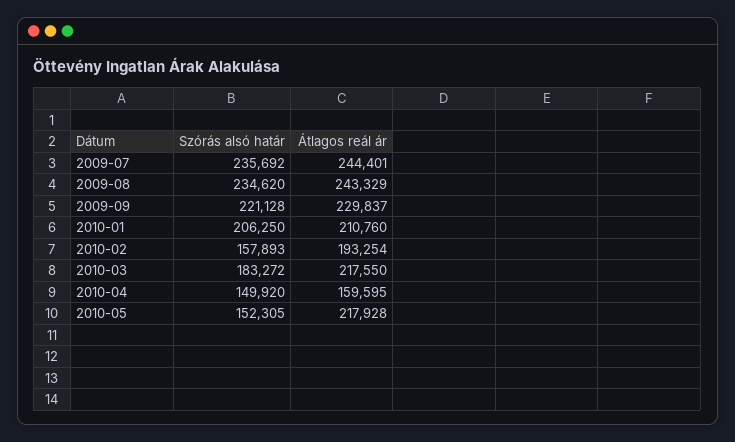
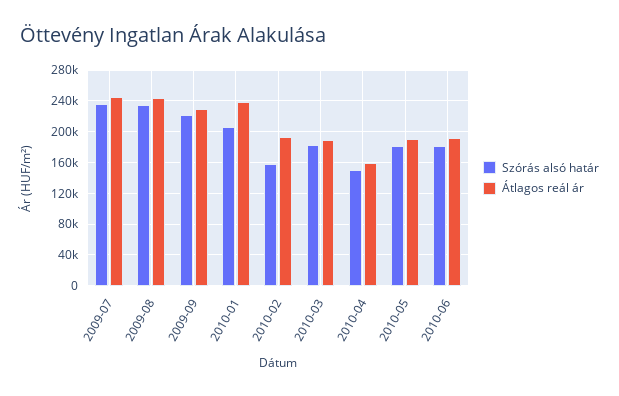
Átlagos reál ár, 2010-01: 210760 -> 240000
Átlagos reál ár, 2010-03: 217550 -> 190000
Szórás alsó határ, 2010-05: 152305 -> 180000
Átlagos reál ár, 2010-05: 217928 -> 190000
Szórás alsó határ, 2010-06: none -> 180000
Átlagos reál ár, 2010-06: none -> 190000

